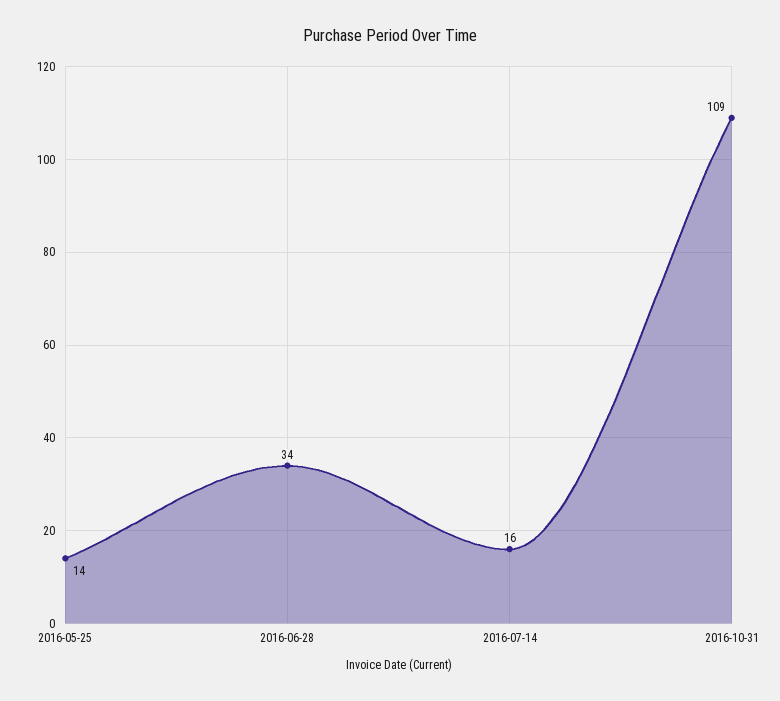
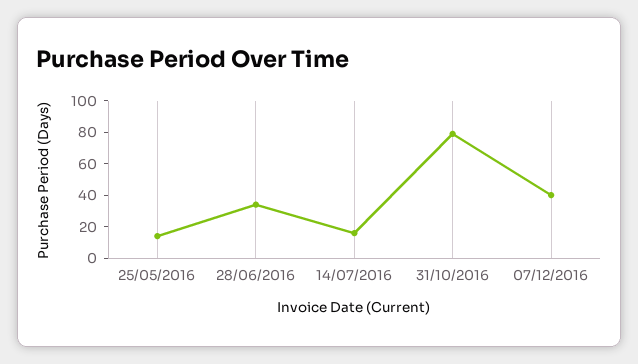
2016-10-31: 109 -> 80
07/12/2016: none -> 40

